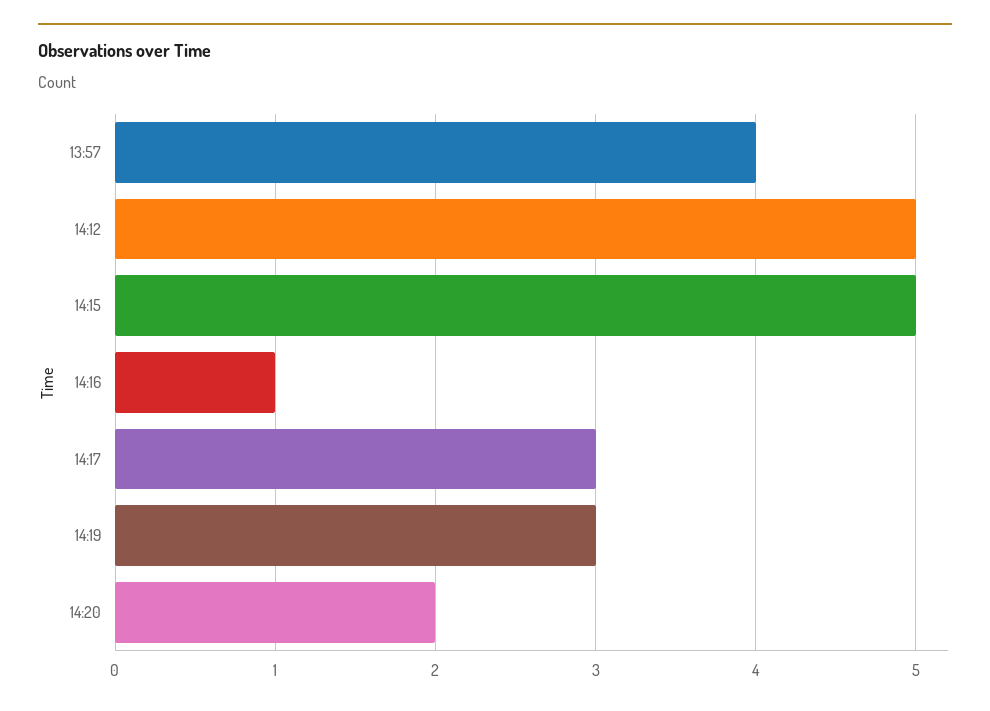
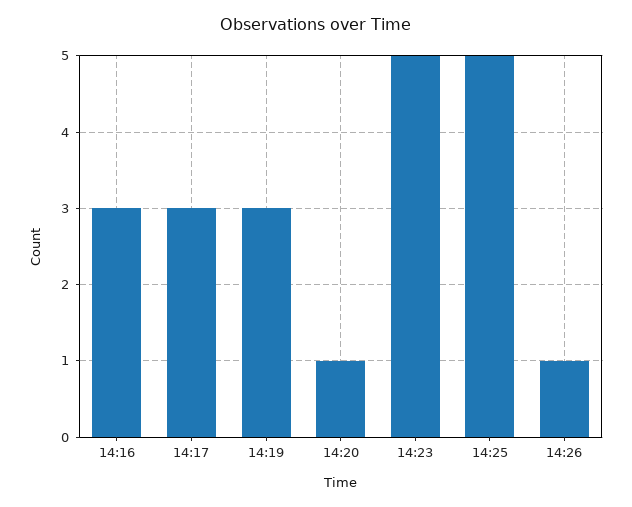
13:57: 4 -> none
14:12: 5 -> none
14:15: 5 -> none
14:16: 1 -> 3
14:20: 2 -> 1
14:23: none -> 5
14:25: none -> 5
14:26: none -> 1

